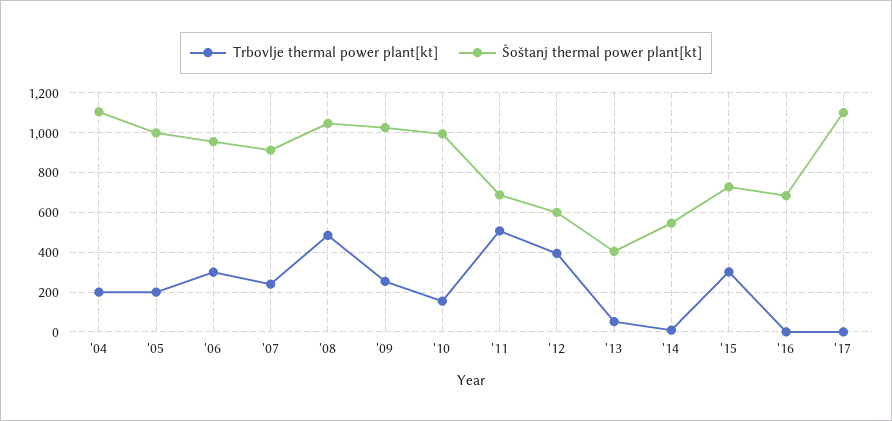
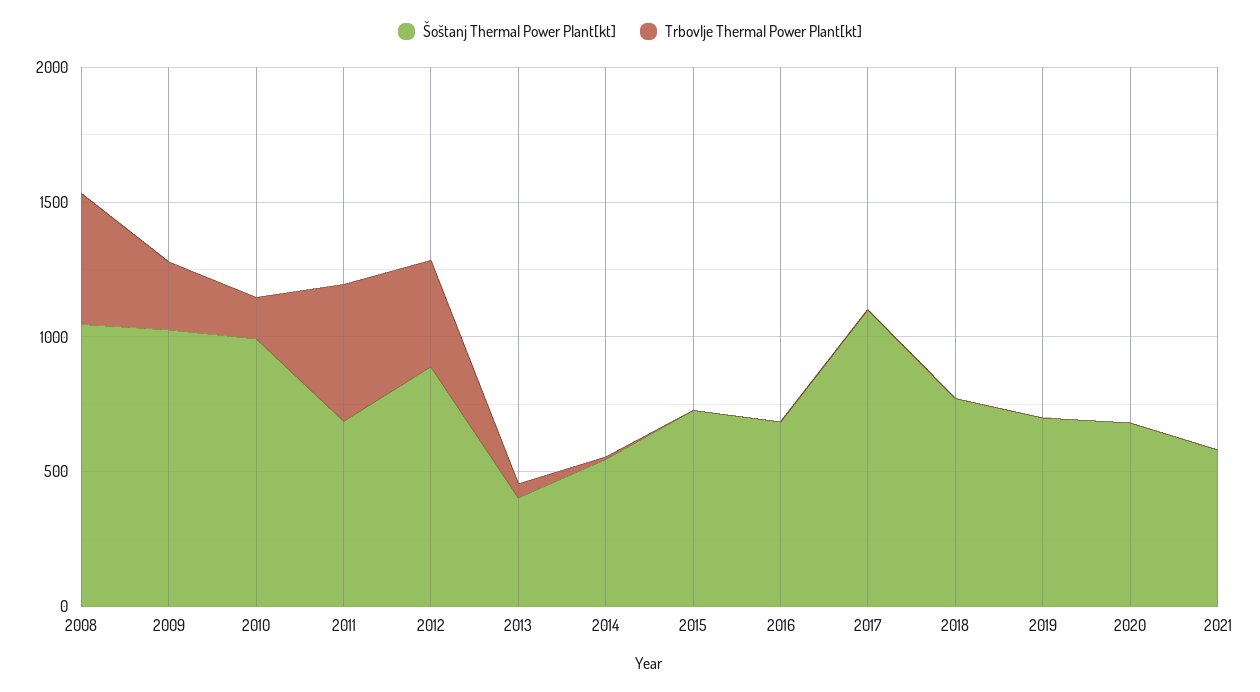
Trbovlje thermal power plant[kt], '04: 200 -> none
Šoštanj thermal power plant[kt], '04: 1100 -> none
Trbovlje thermal power plant[kt], '05: 200 -> none
Šoštanj thermal power plant[kt], '05: 1000 -> none
Trbovlje thermal power plant[kt], '06: 300 -> none
Šoštanj thermal power plant[kt], '06: 950 -> none
Trbovlje thermal power plant[kt], '07: 250 -> none
Šoštanj thermal power plant[kt], '07: 900 -> none
Šoštanj thermal power plant[kt], '12: 600 -> 900
Trbovlje thermal power plant[kt], '15: 300 -> 0
Šoštanj thermal power plant[kt], 2018: none -> 800
Trbovlje thermal power plant[kt], 2018: none -> 0
Šoštanj thermal power plant[kt], 2019: none -> 700
Trbovlje thermal power plant[kt], 2019: none -> 0
Šoštanj thermal power plant[kt], 2020: none -> 700
Trbovlje thermal power plant[kt], 2020: none -> 0
Šoštanj thermal power plant[kt], 2021: none -> 600
Trbovlje thermal power plant[kt], 2021: none -> 0

